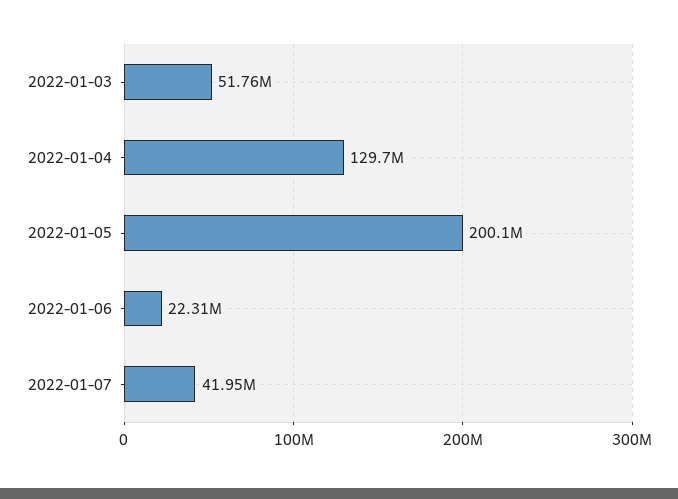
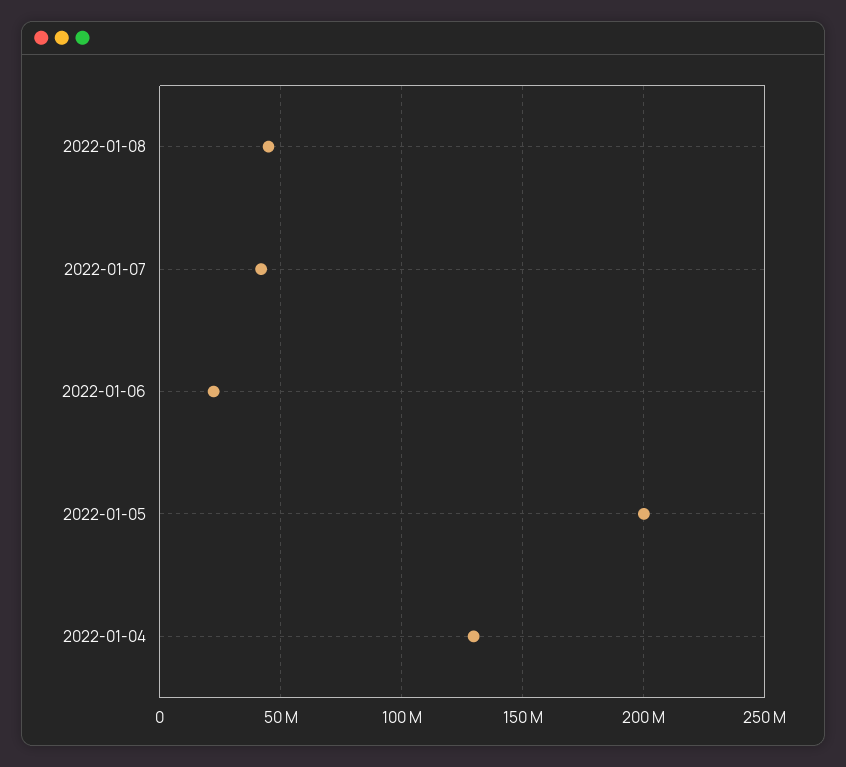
2022-01-03: 51760000 -> none
2022-01-08: none -> 45000000

